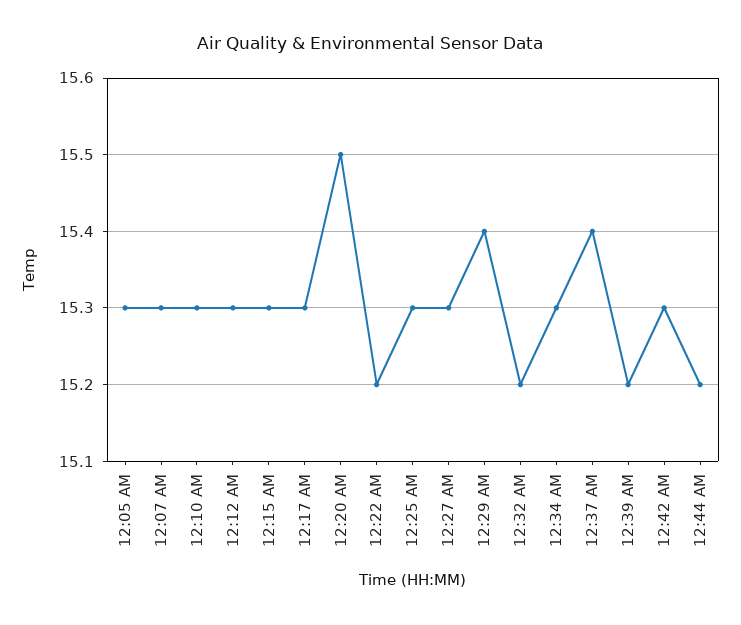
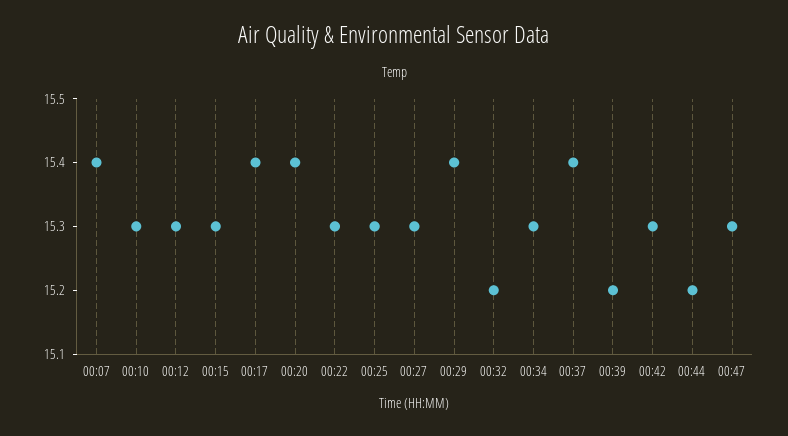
12:05 AM: 15.3 -> none
12:07 AM: 15.3 -> 15.4
12:17 AM: 15.3 -> 15.4
12:20 AM: 15.5 -> 15.4
12:22 AM: 15.2 -> 15.3
00:47: none -> 15.3

